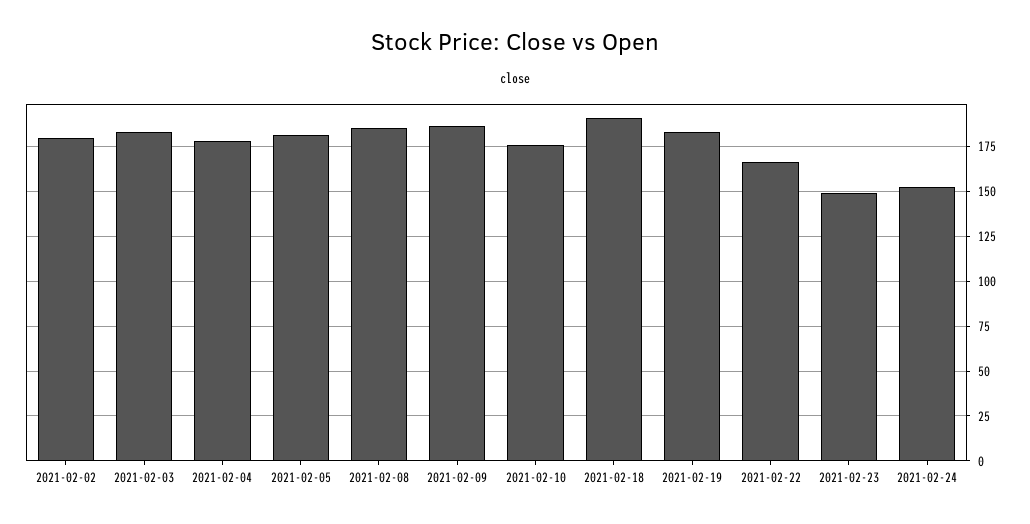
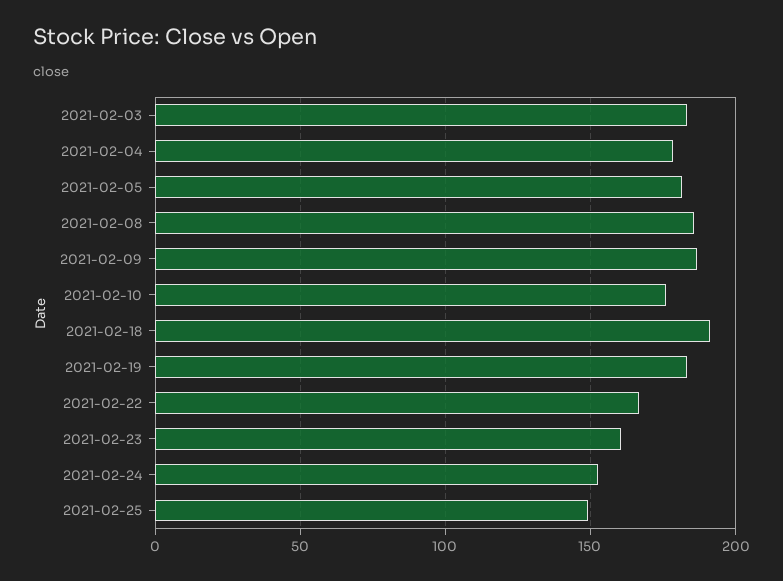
2021-02-02: 180 -> none
2021-02-23: 150 -> 160
2021-02-25: none -> 150

